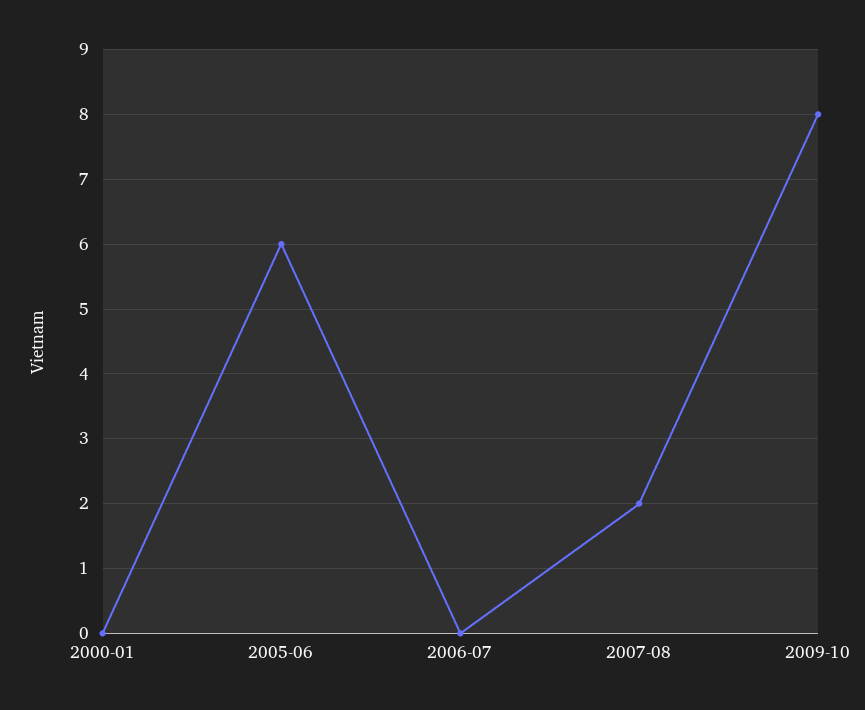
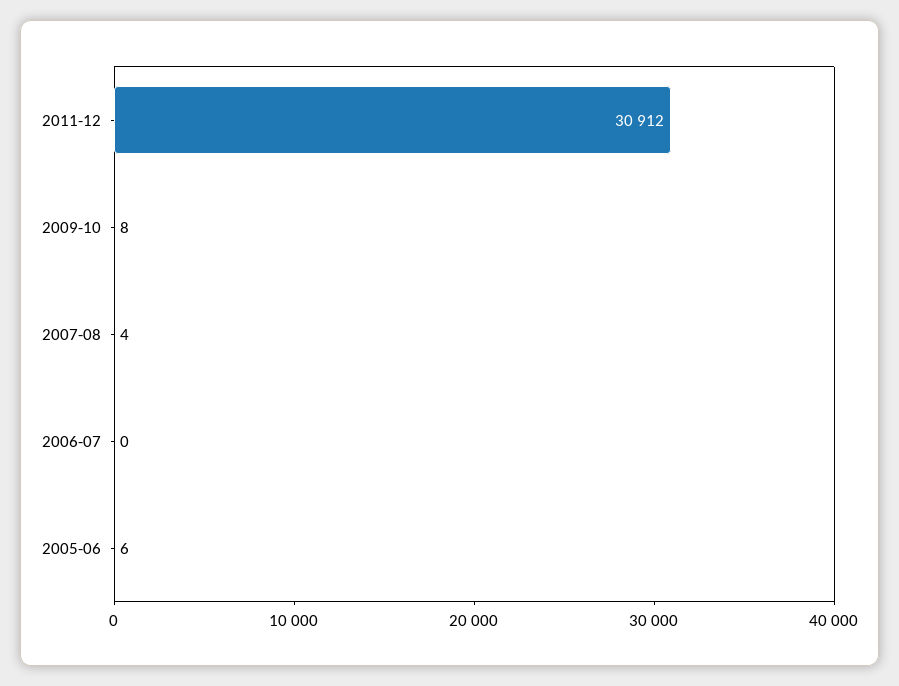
2000-01: 0 -> none
2007-08: 2 -> 4
2011-12: none -> 30912

